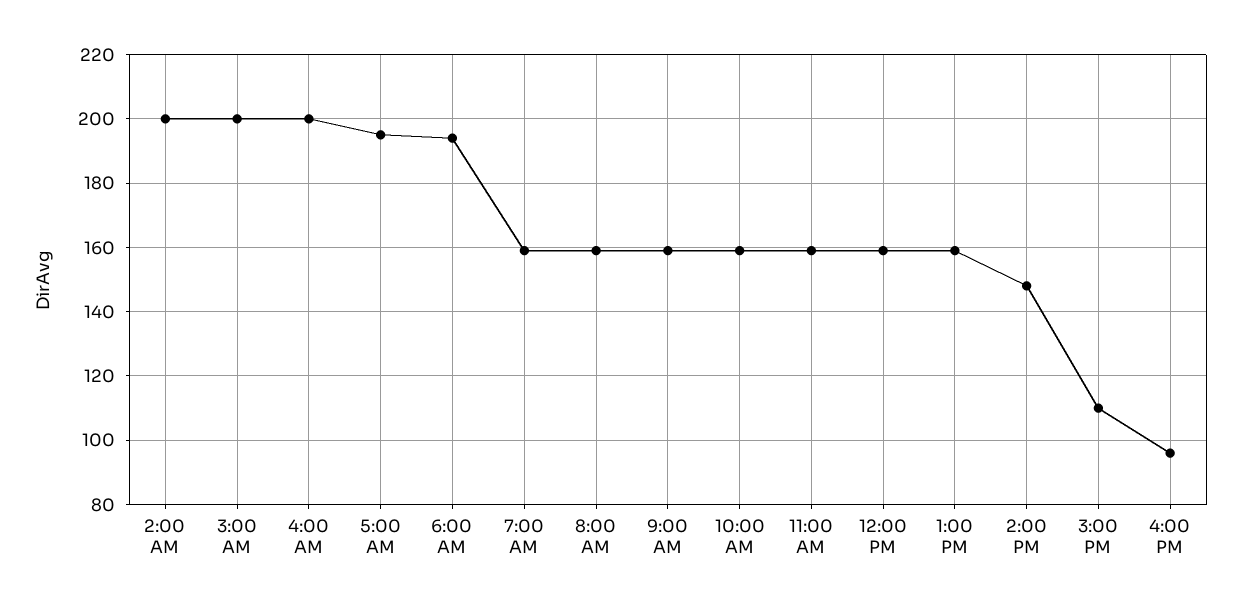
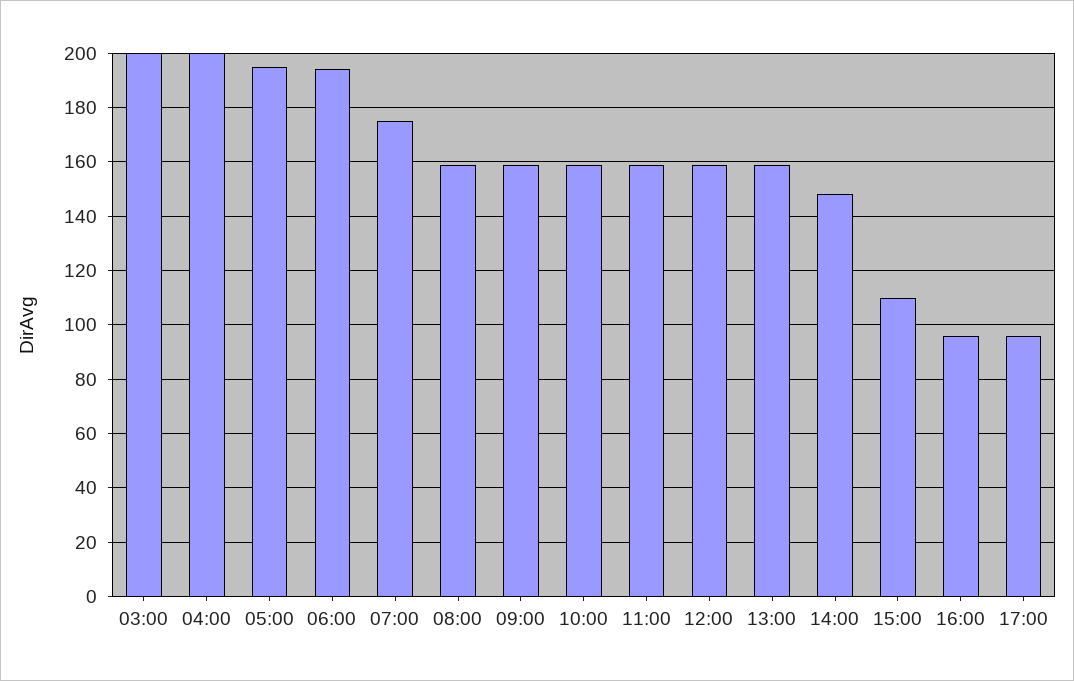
2:00 AM: 200 -> none
7:00 AM: 160 -> 175
17:00: none -> 95

